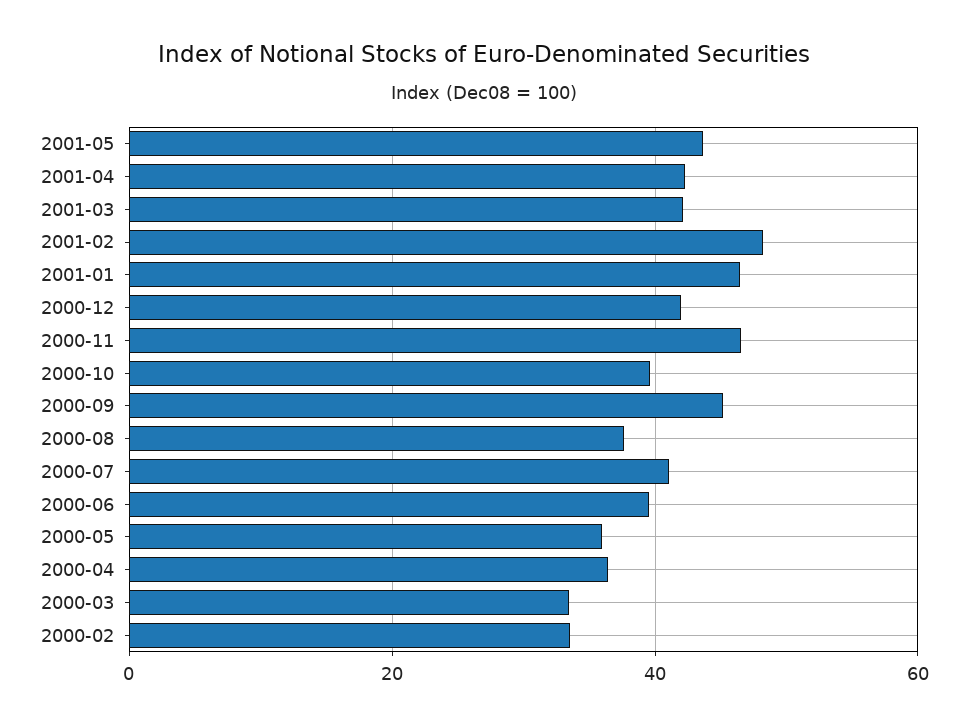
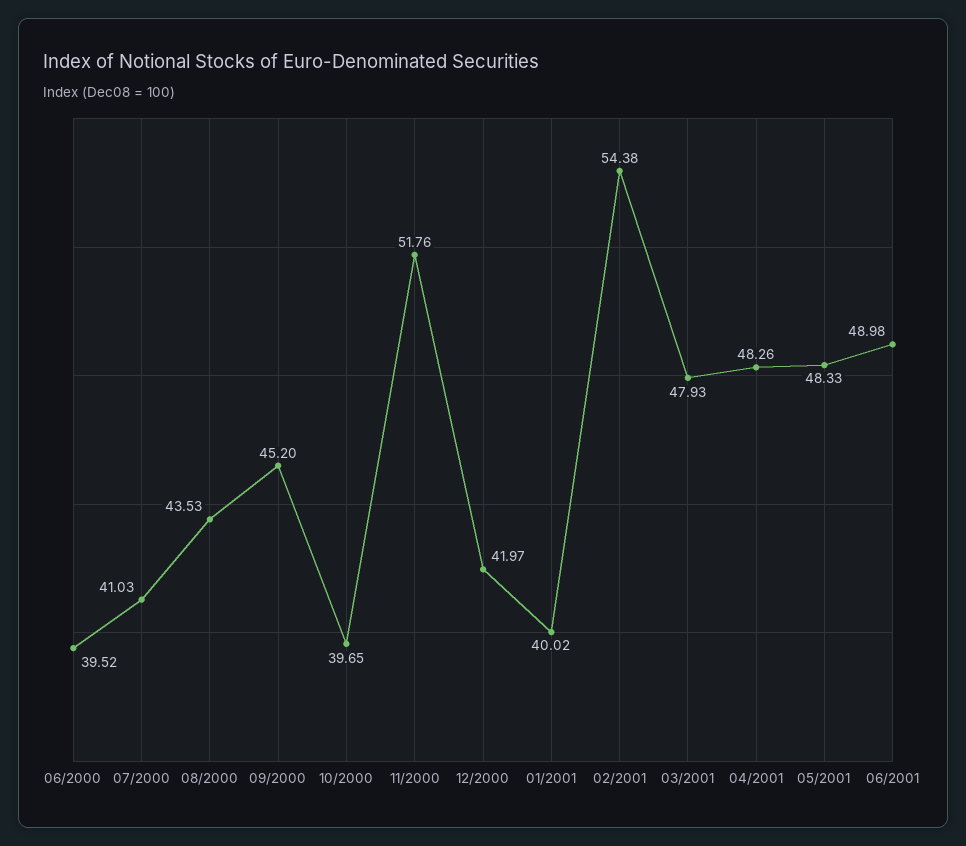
2001-05: 44 -> 48.33
2001-04: 42 -> 48.26
2001-03: 42 -> 47.93
2001-02: 48 -> 54.38
2001-01: 46 -> 40.02
2000-11: 46 -> 51.76
2000-08: 38 -> 43.53
2000-05: 36 -> none
2000-04: 36 -> none
2000-03: 34 -> none
2000-02: 34 -> none
06/2001: none -> 48.98

